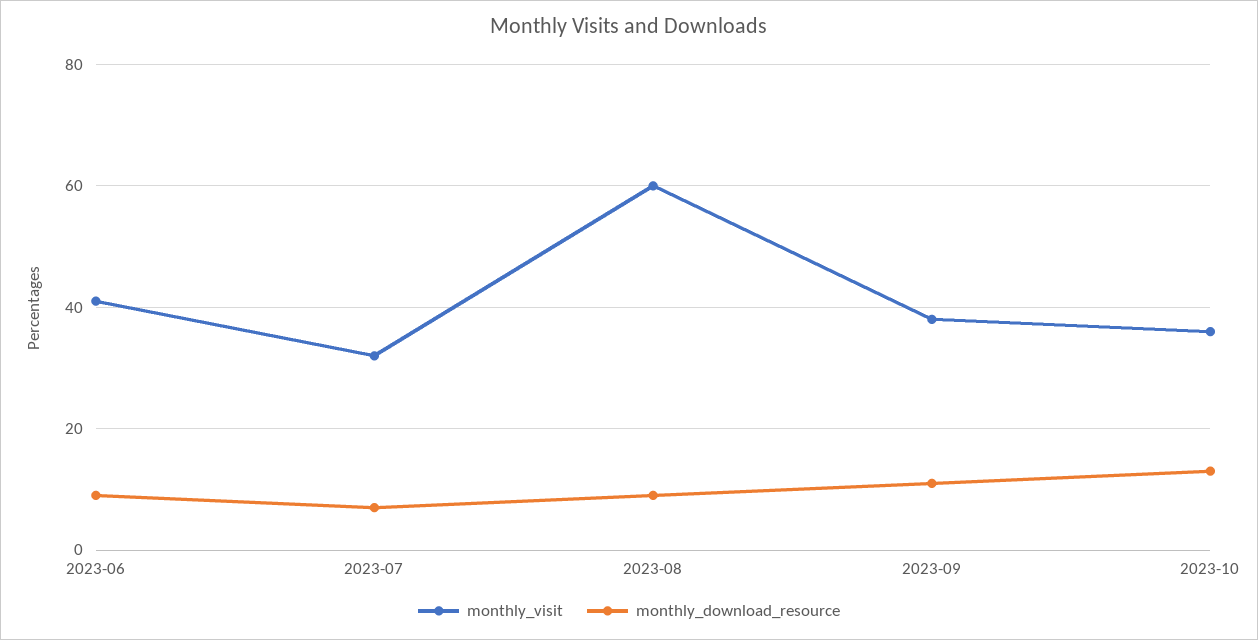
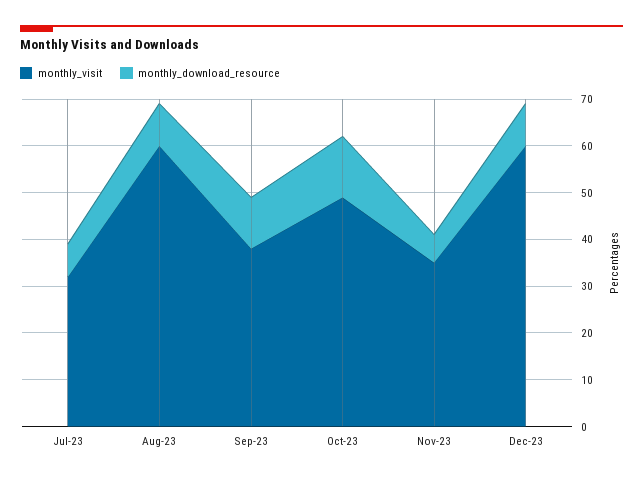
monthly_visit, 2023-06: 40 -> none
monthly_download_resource, 2023-06: 10 -> none
monthly_visit, 2023-10: 35 -> 50
monthly_visit, Nov-23: none -> 35
monthly_download_resource, Nov-23: none -> 5
monthly_visit, Dec-23: none -> 60
monthly_download_resource, Dec-23: none -> 10

